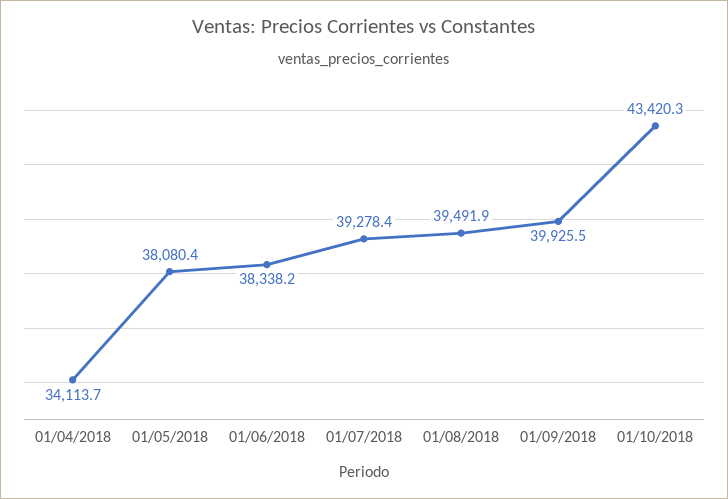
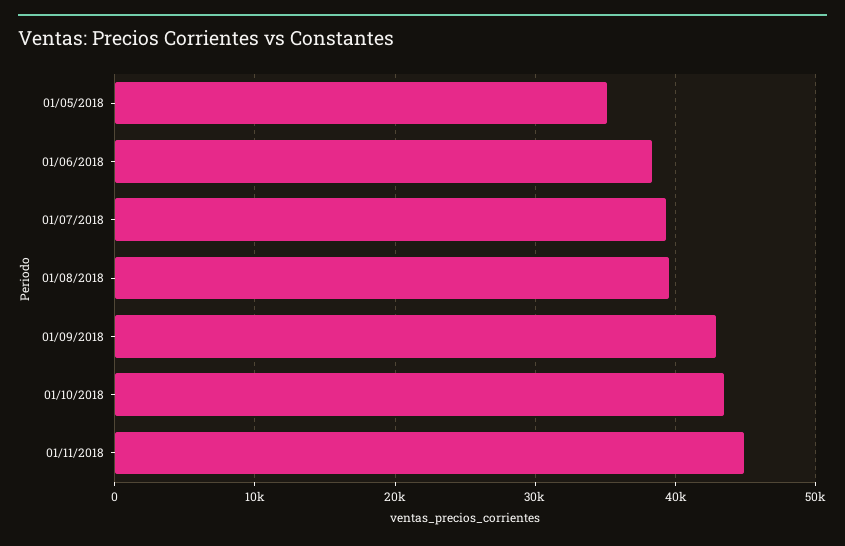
01/04/2018: 34113.7 -> none
01/05/2018: 38080.4 -> 35000
01/09/2018: 39925.5 -> 43000
01/11/2018: none -> 45000

